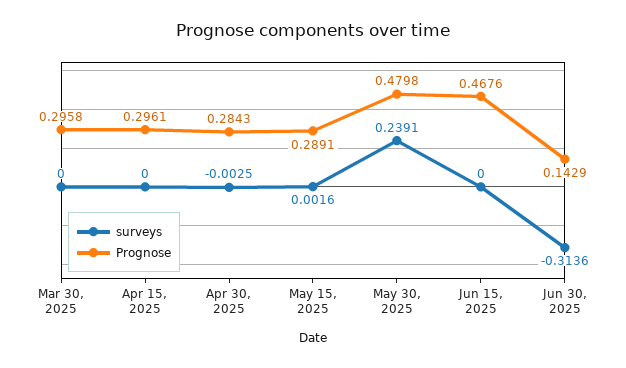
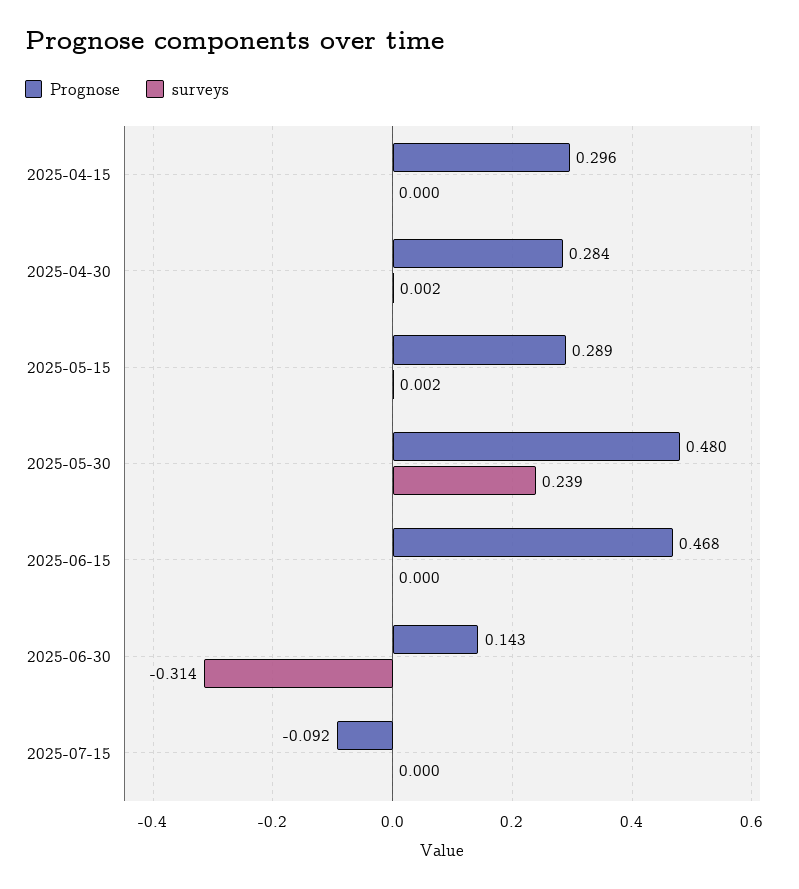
surveys, Mar 30, 2025: 0 -> none
Prognose, Mar 30, 2025: 0.2958 -> none
surveys, Apr 30, 2025: -0.0025 -> 0.002
Prognose, 2025-07-15: none -> -0.092
surveys, 2025-07-15: none -> 0

